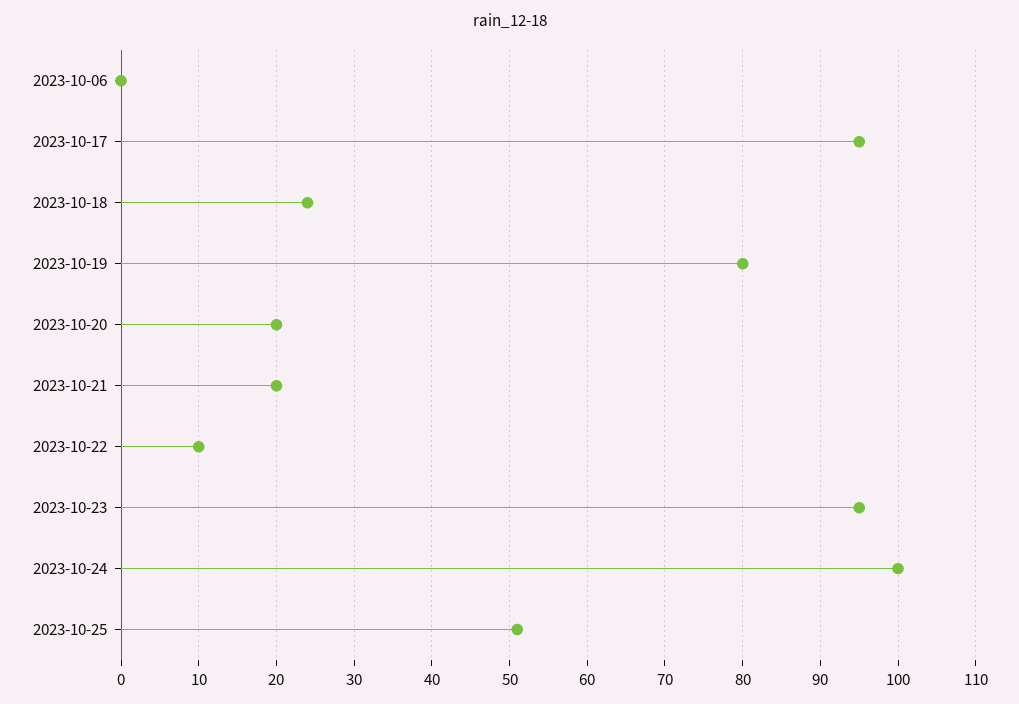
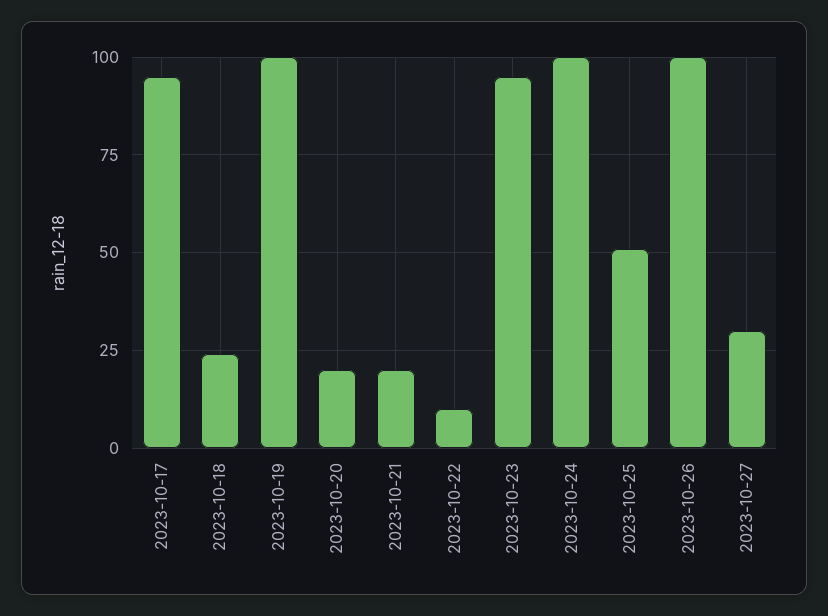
2023-10-06: 0 -> none
2023-10-19: 80 -> 100
2023-10-26: none -> 100
2023-10-27: none -> 30

